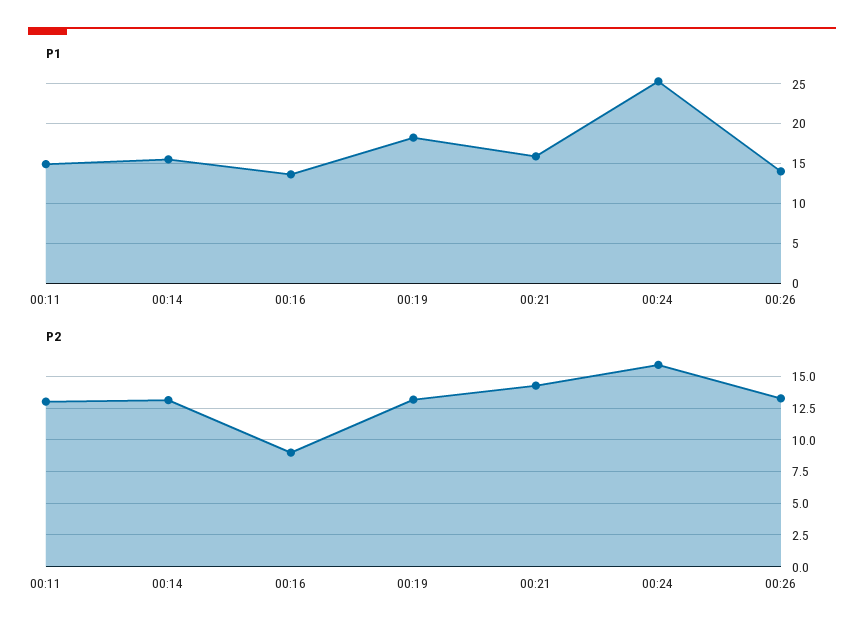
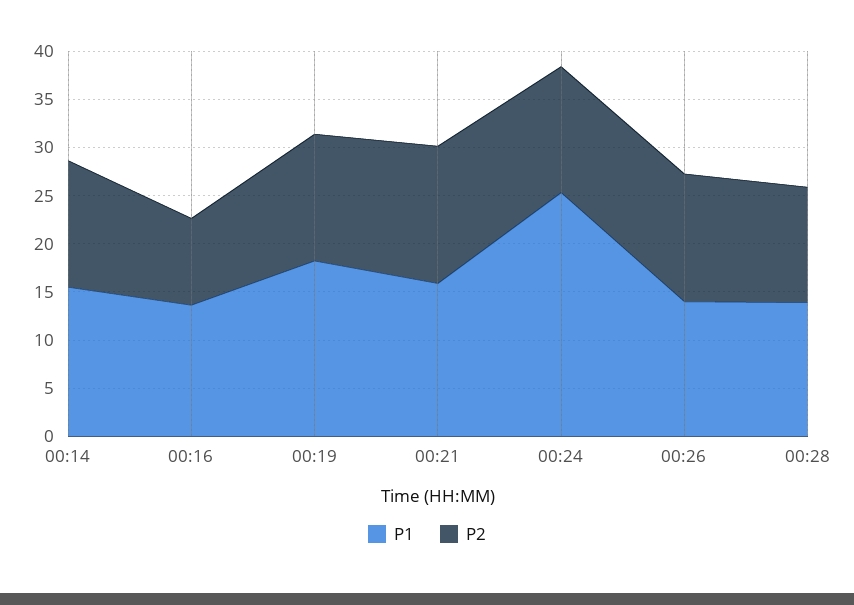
P1, 00:11: 15 -> none
P2, 00:11: 13 -> none
P2, 00:24: 16 -> 13
P1, 00:28: none -> 14
P2, 00:28: none -> 12

